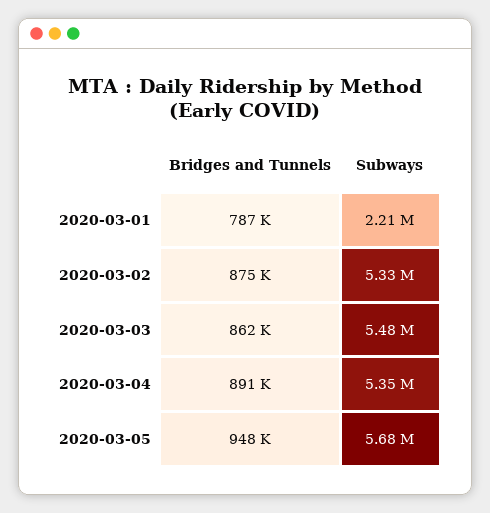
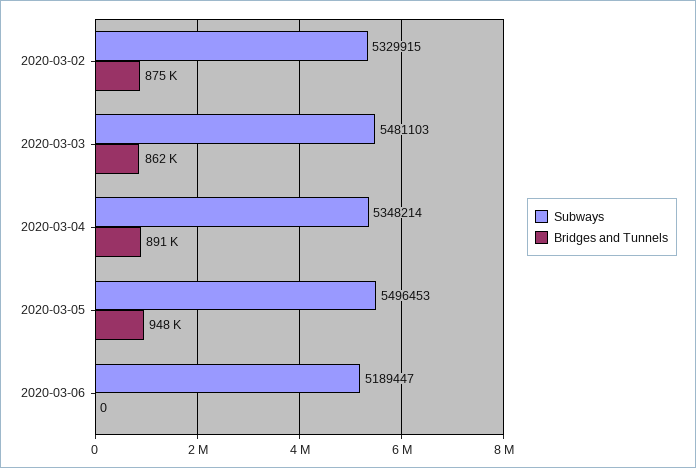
Bridges and Tunnels, 2020-03-01: 787000 -> none
Subways, 2020-03-01: 2210000 -> none
Subways, 2020-03-05: 5680000 -> 5496453
Subways, 2020-03-06: none -> 5189447
Bridges and Tunnels, 2020-03-06: none -> 0

